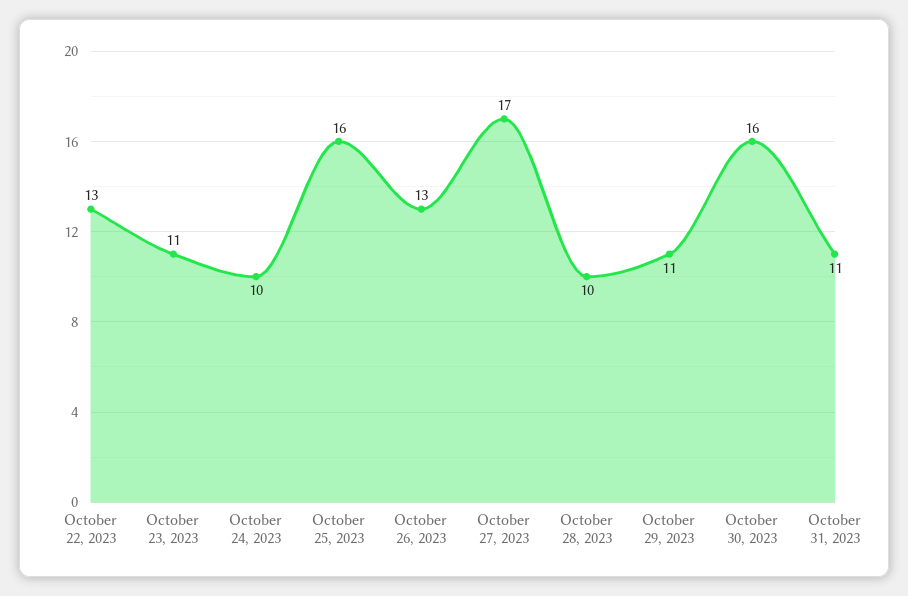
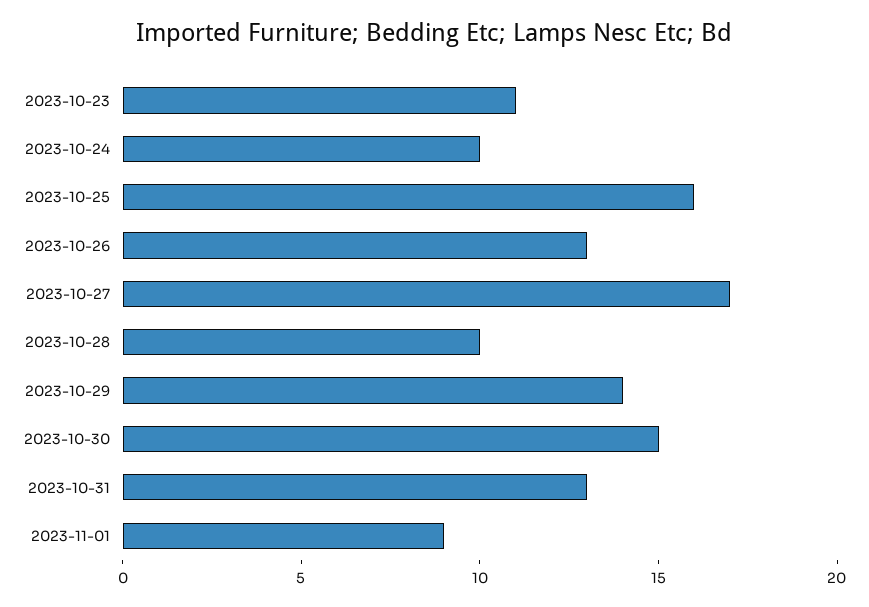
October 22, 2023: 13 -> none
October 29, 2023: 11 -> 14
October 30, 2023: 16 -> 15
October 31, 2023: 11 -> 13
2023-11-01: none -> 9

